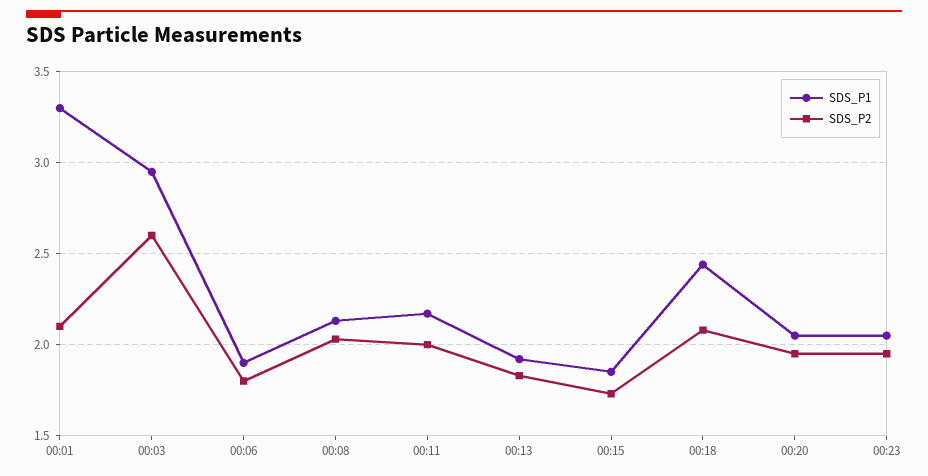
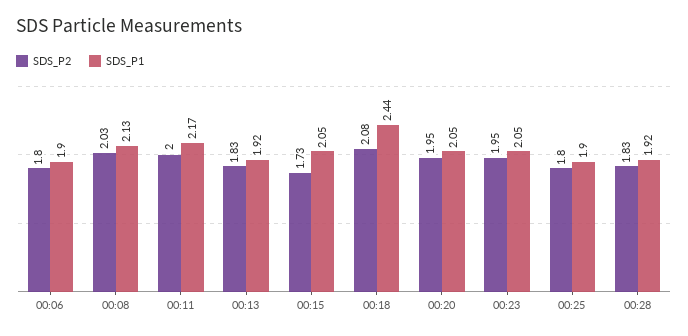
SDS_P1, 00:01: 3.3 -> none
SDS_P2, 00:01: 2.1 -> none
SDS_P1, 00:03: 2.95 -> none
SDS_P2, 00:03: 2.6 -> none
SDS_P1, 00:15: 1.85 -> 2.05
SDS_P2, 00:25: none -> 1.8
SDS_P1, 00:25: none -> 1.9
SDS_P2, 00:28: none -> 1.83
SDS_P1, 00:28: none -> 1.92

